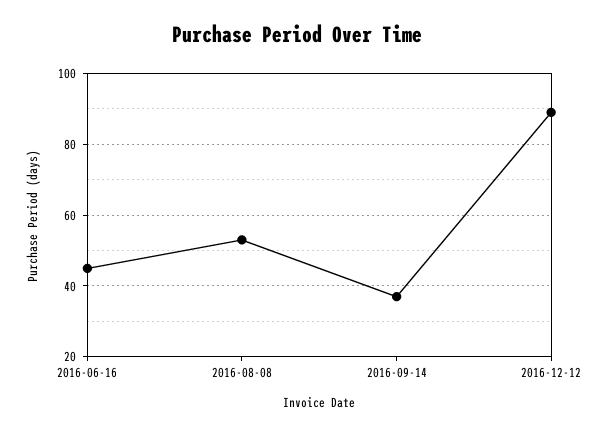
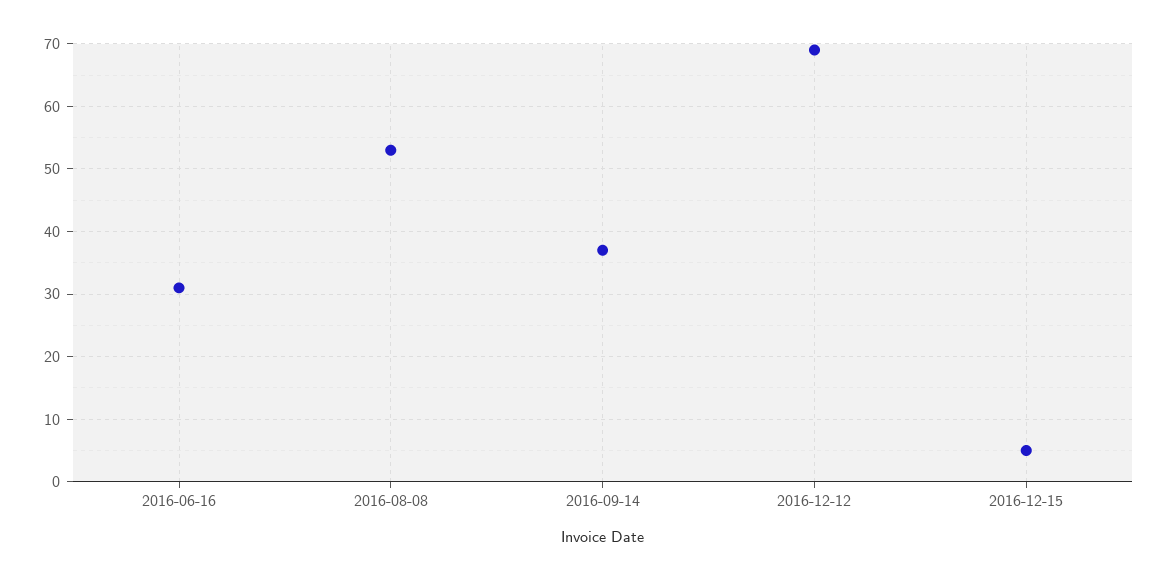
2016-06-16: 45 -> 31
2016-12-12: 90 -> 69
2016-12-15: none -> 5

